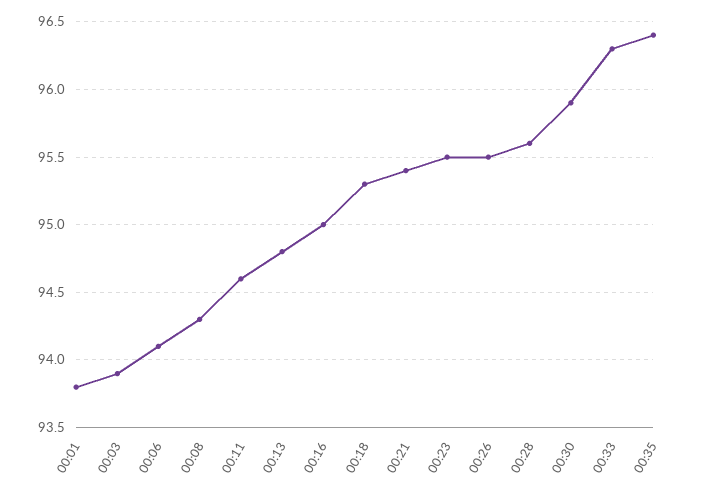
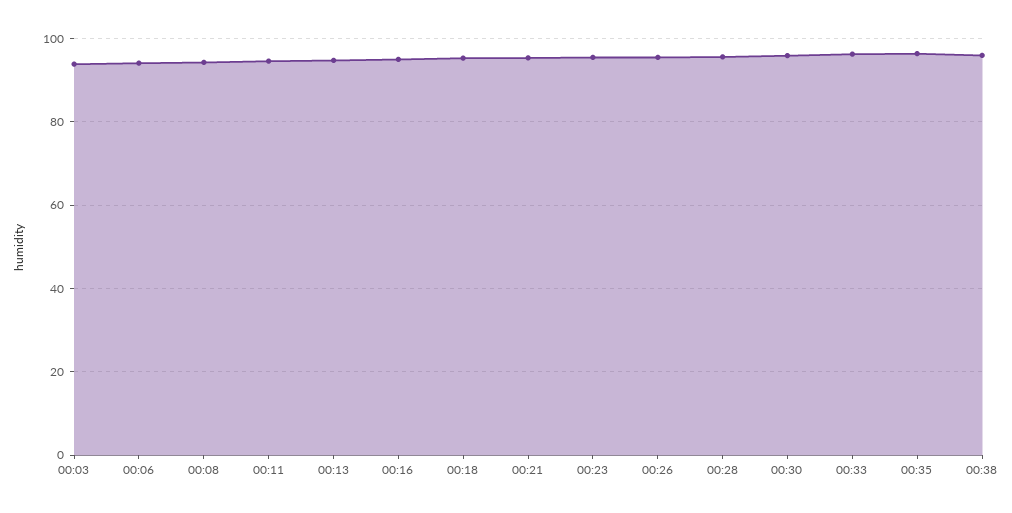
00:01: 93.8 -> none
00:38: none -> 96

